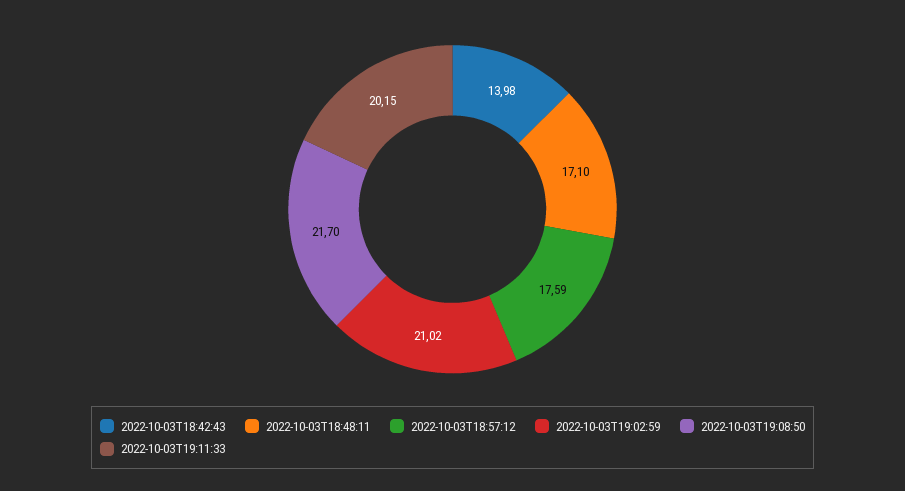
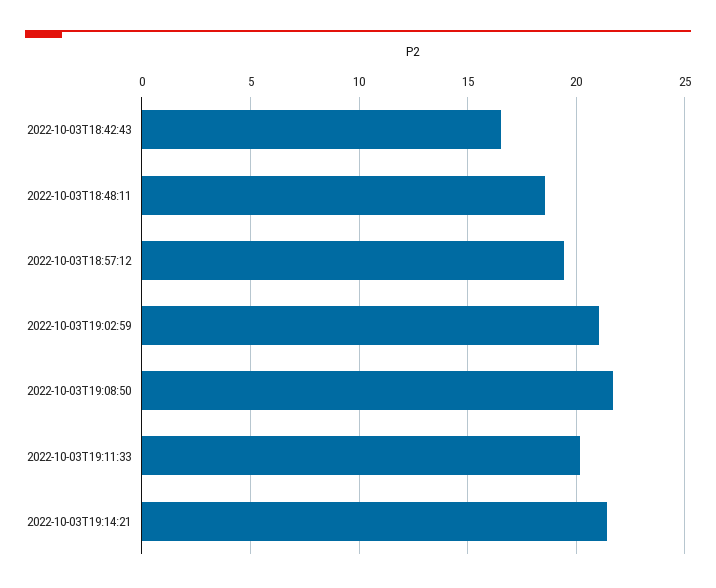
2022-10-03T18:42:43: 13.98 -> 16.5
2022-10-03T18:48:11: 17.1 -> 18.5
2022-10-03T18:57:12: 17.59 -> 19.5
2022-10-03T19:14:21: none -> 21.5

